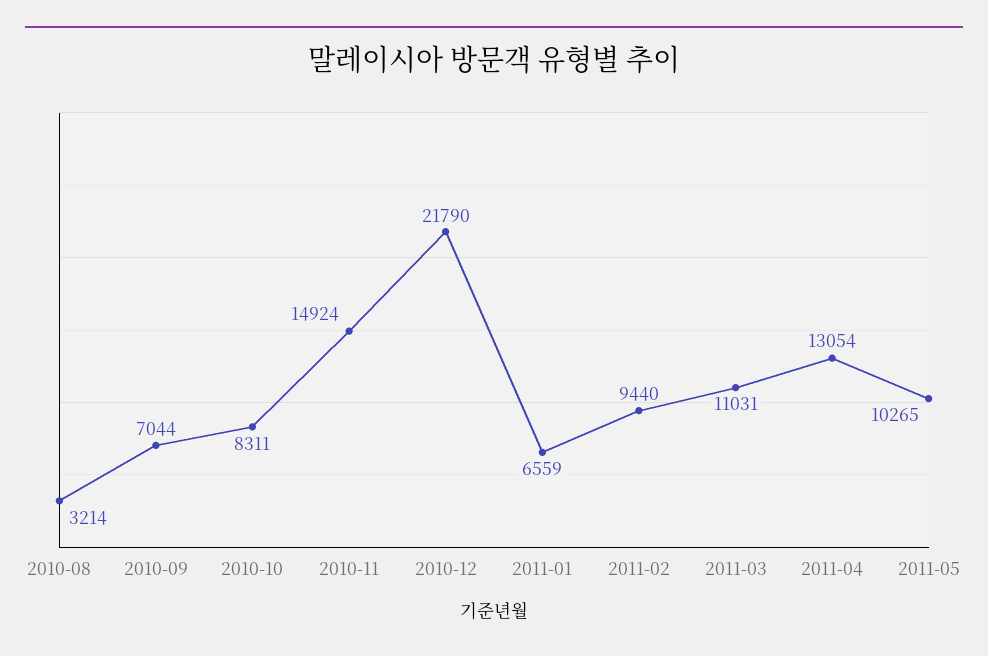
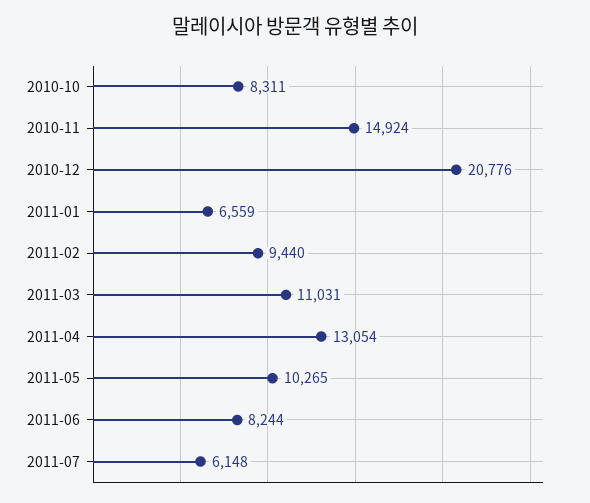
2010-08: 3214 -> none
2010-09: 7044 -> none
2010-12: 21790 -> 20776
2011-06: none -> 8244
2011-07: none -> 6148

